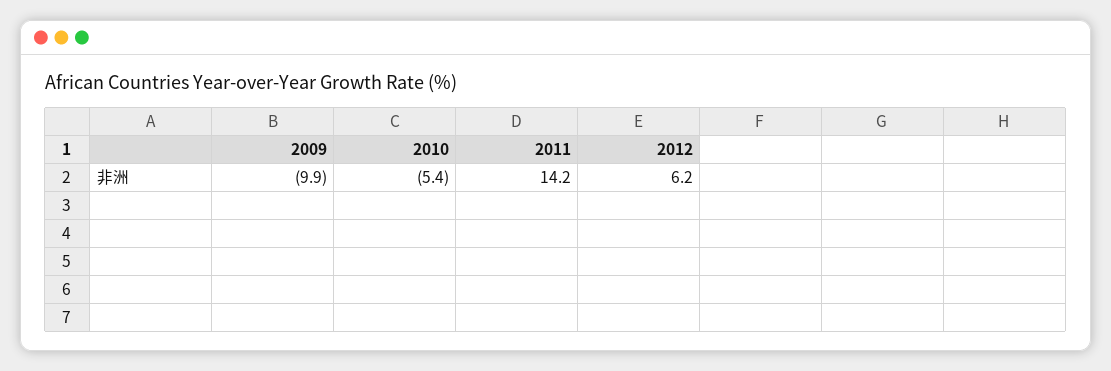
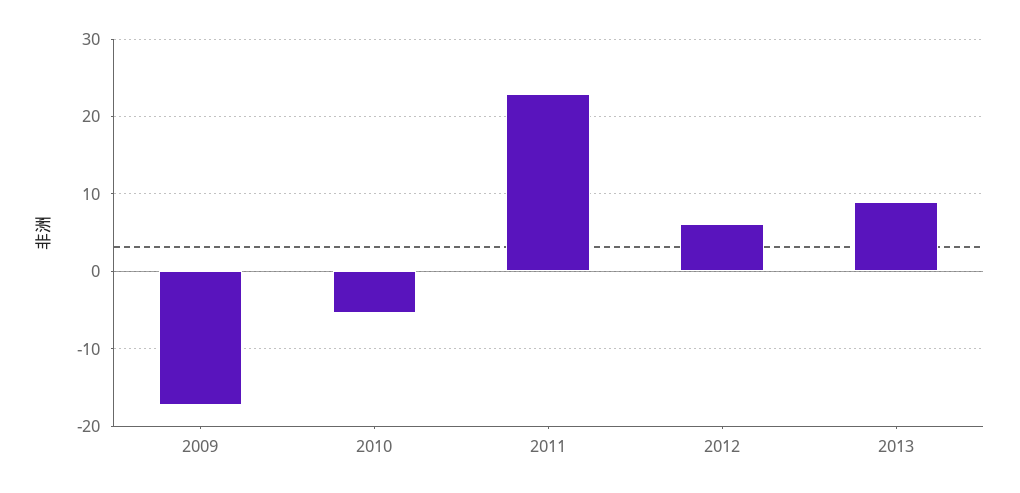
2009: -9.9 -> -17
2011: 14.2 -> 23
2013: none -> 9

